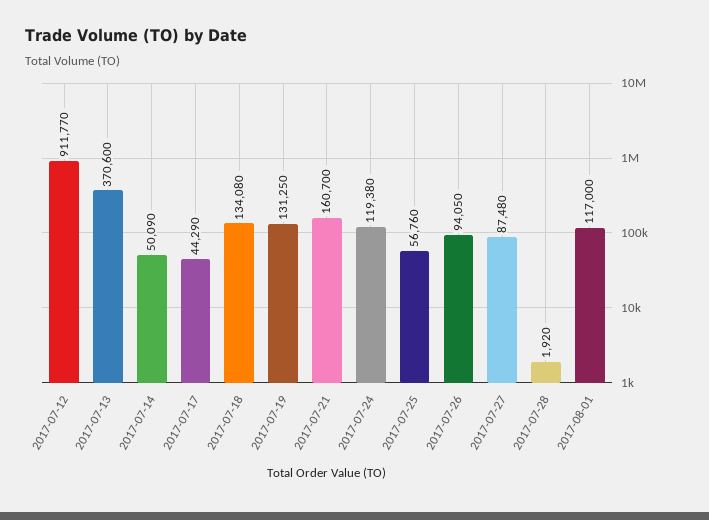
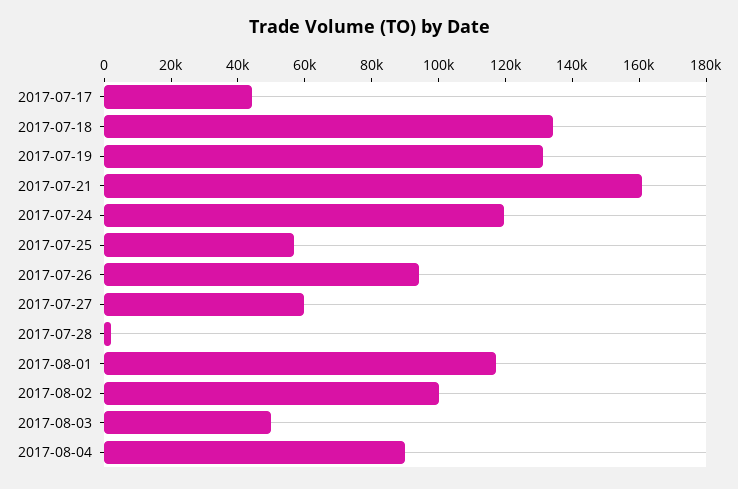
2017-07-12: 911770 -> none
2017-07-13: 370600 -> none
2017-07-14: 50090 -> none
2017-07-27: 87480 -> 60000
2017-08-02: none -> 100000
2017-08-03: none -> 50000
2017-08-04: none -> 90000

